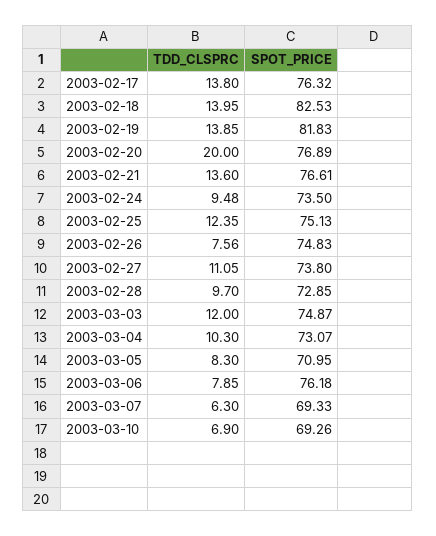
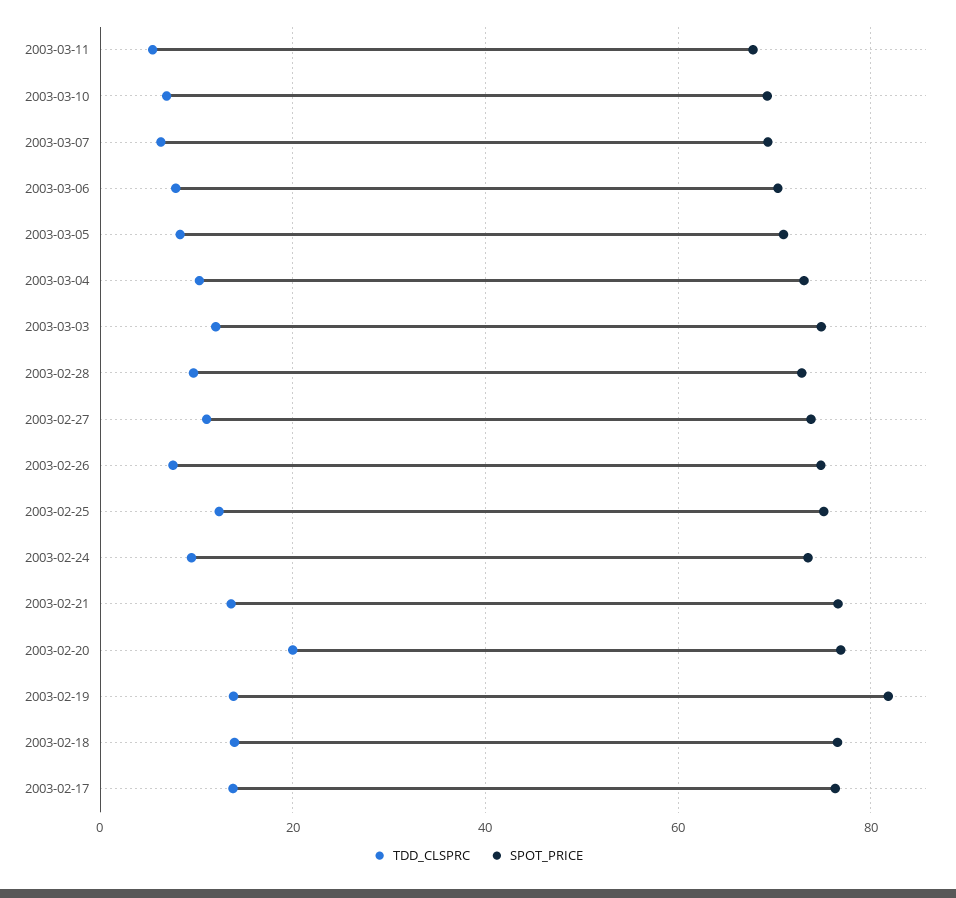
SPOT_PRICE, 2003-02-18: 82.53 -> 76
SPOT_PRICE, 2003-03-06: 76.18 -> 70
TDD_CLSPRC, 2003-03-11: none -> 6
SPOT_PRICE, 2003-03-11: none -> 68

